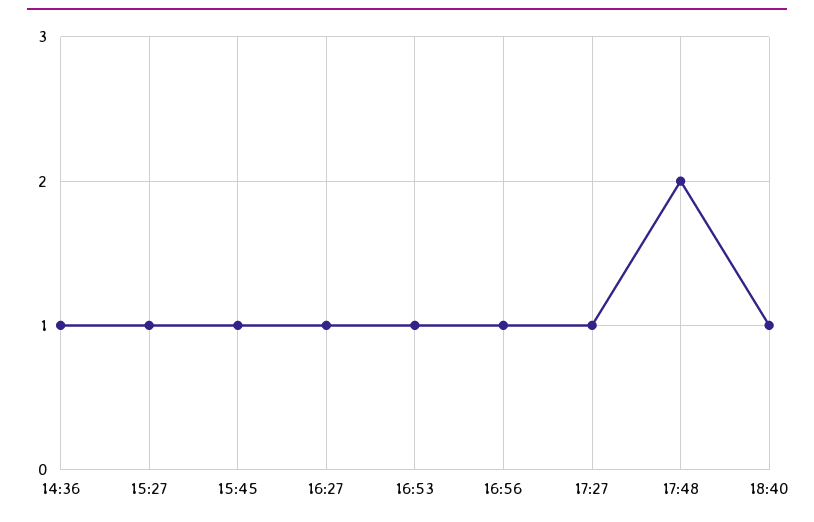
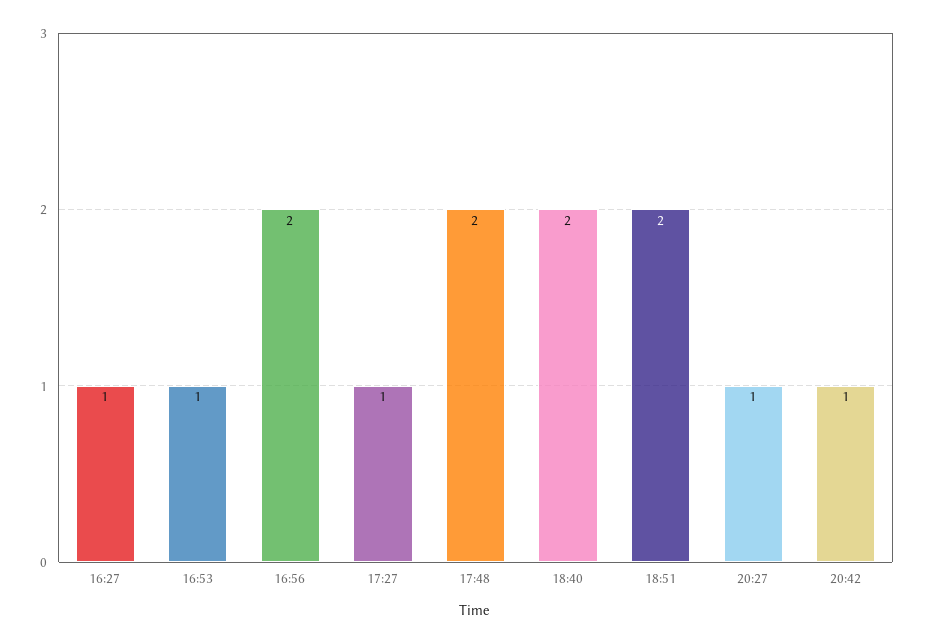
14:36: 1 -> none
15:27: 1 -> none
15:45: 1 -> none
16:56: 1 -> 2
18:40: 1 -> 2
18:51: none -> 2
20:27: none -> 1
20:42: none -> 1

